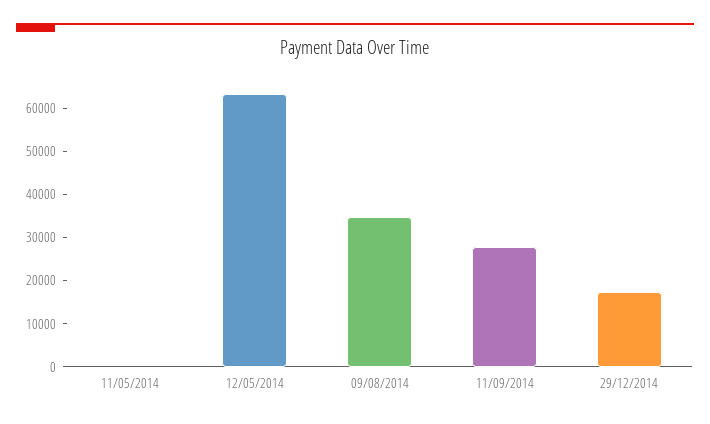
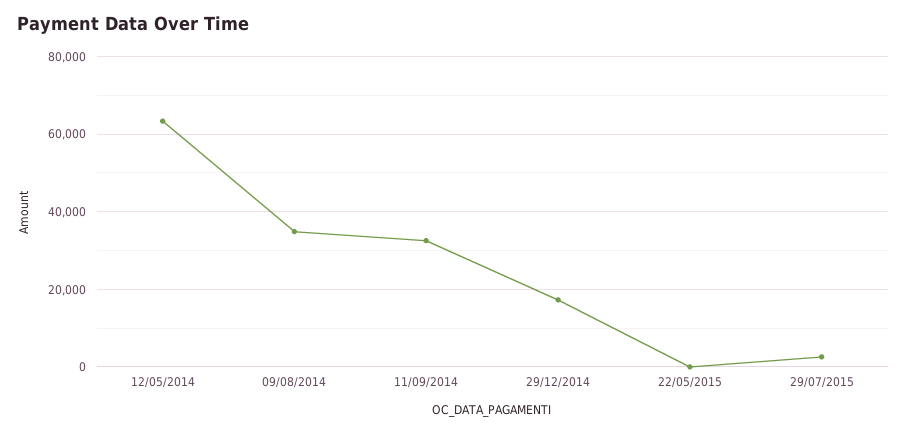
11/05/2014: 0 -> none
11/09/2014: 28000 -> 32000
22/05/2015: none -> 0
29/07/2015: none -> 2000

